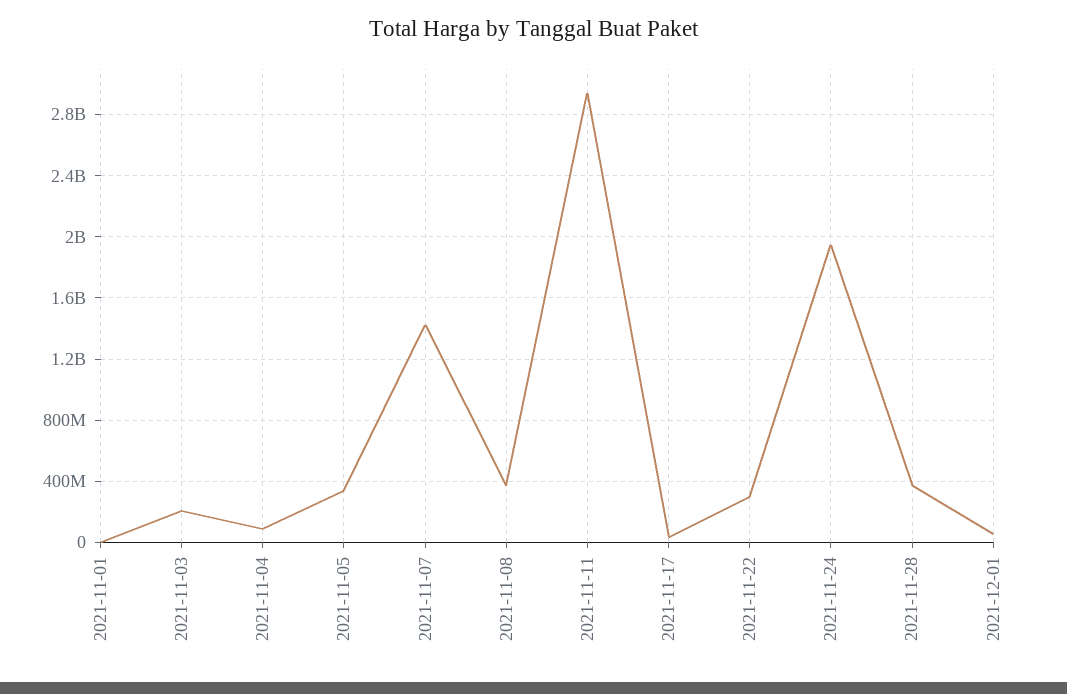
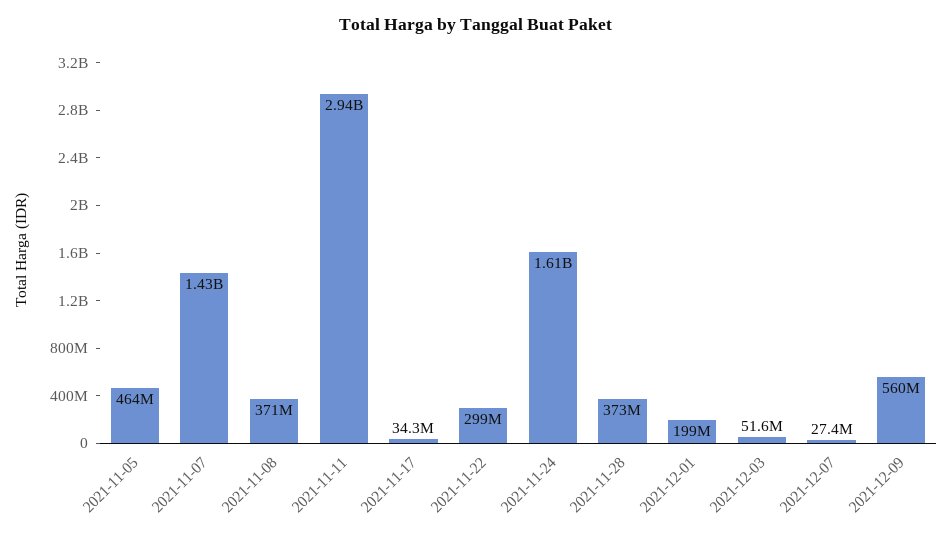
2021-11-01: 0 -> none
2021-11-03: 200000000 -> none
2021-11-04: 100000000 -> none
2021-11-05: 350000000 -> 464000000
2021-11-24: 1950000000 -> 1610000000
2021-12-01: 50000000 -> 199000000
2021-12-03: none -> 51600000
2021-12-07: none -> 27400000
2021-12-09: none -> 560000000

